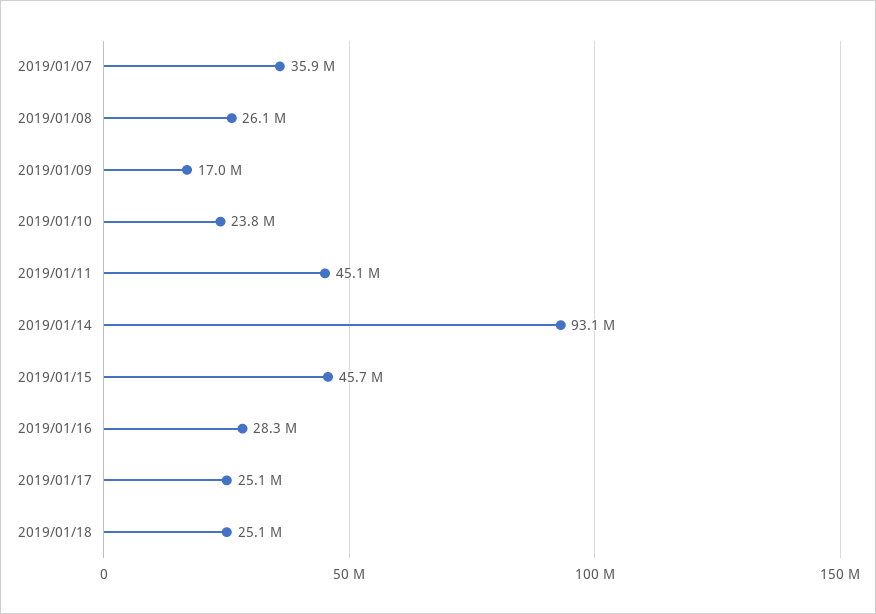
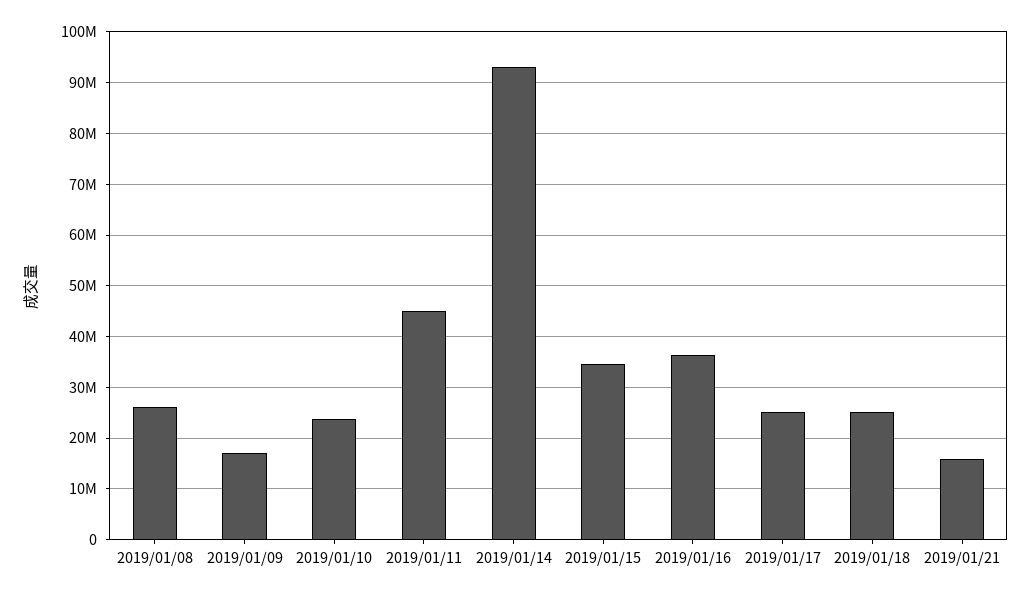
2019/01/07: 35900000 -> none
2019/01/15: 45700000 -> 34000000
2019/01/16: 28300000 -> 36000000
2019/01/21: none -> 16000000

